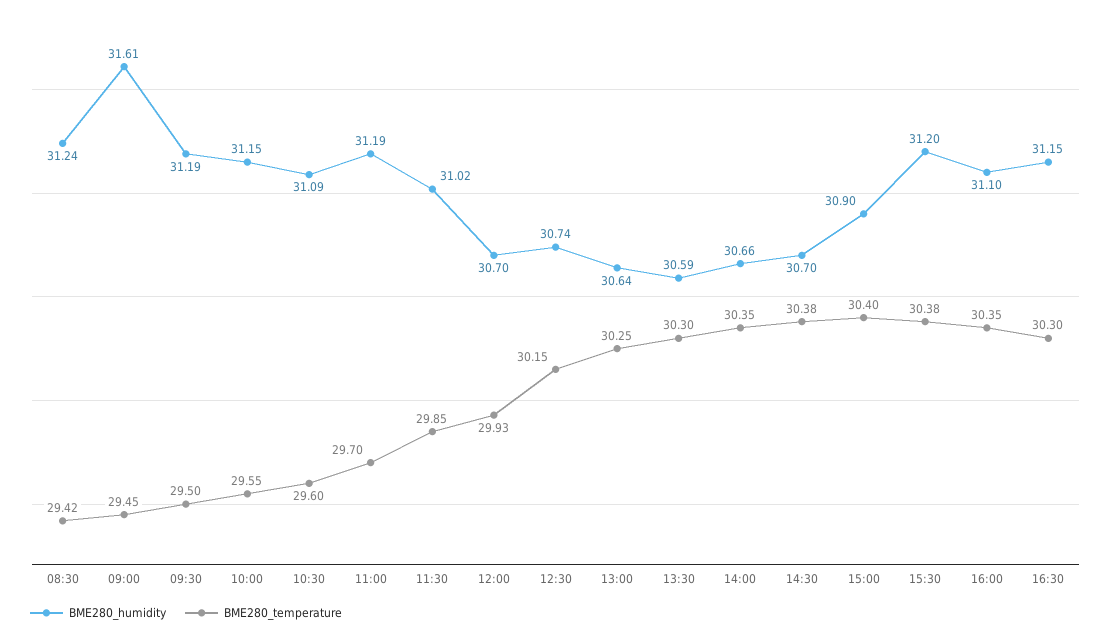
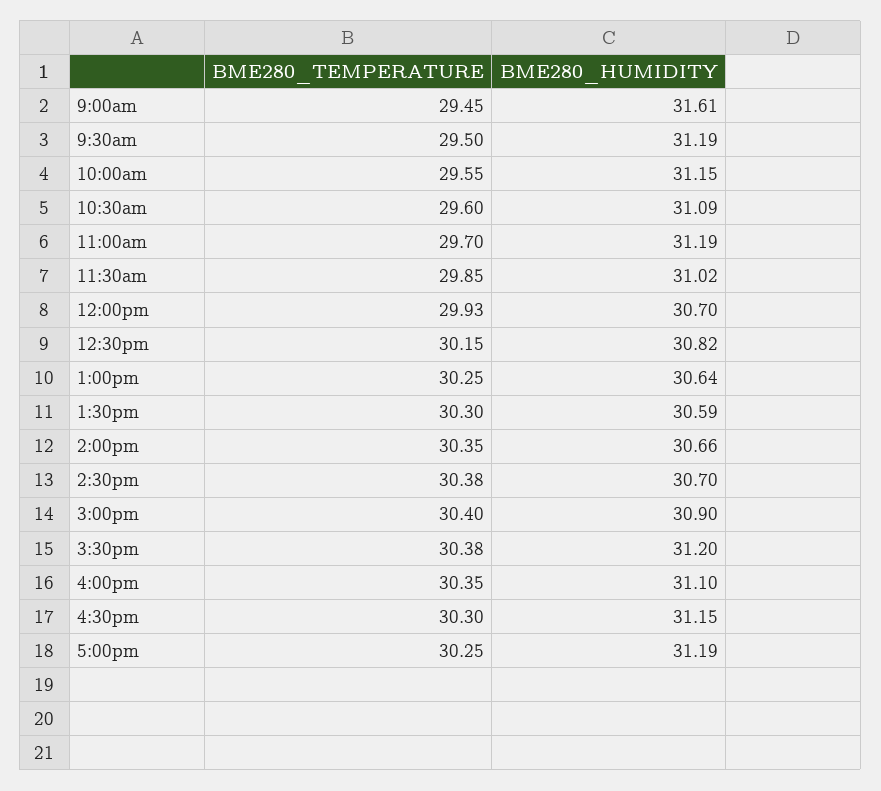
BME280_humidity, 08:30: 31.24 -> none
BME280_temperature, 08:30: 29.42 -> none
BME280_humidity, 12:30: 30.74 -> 30.82
BME280_temperature, 5:00pm: none -> 30.25
BME280_humidity, 5:00pm: none -> 31.19

